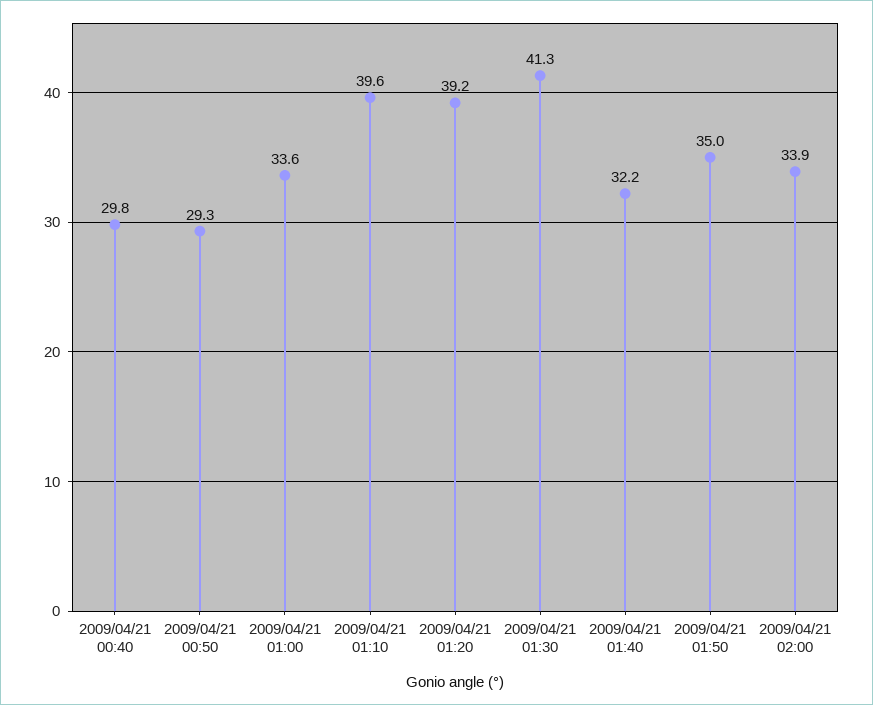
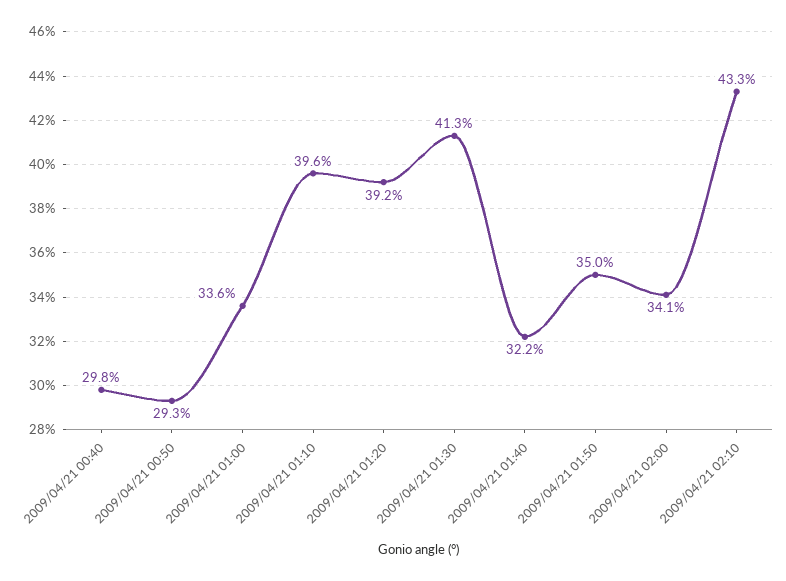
2009/04/21 02:00: 33.9 -> 34.1
2009/04/21 02:10: none -> 43.3

